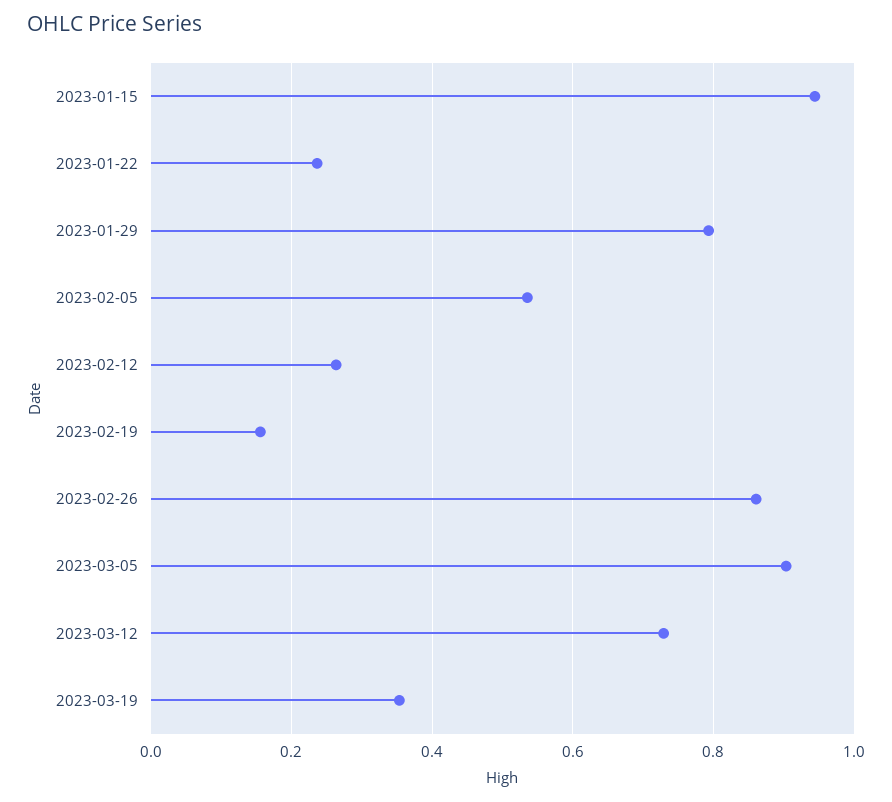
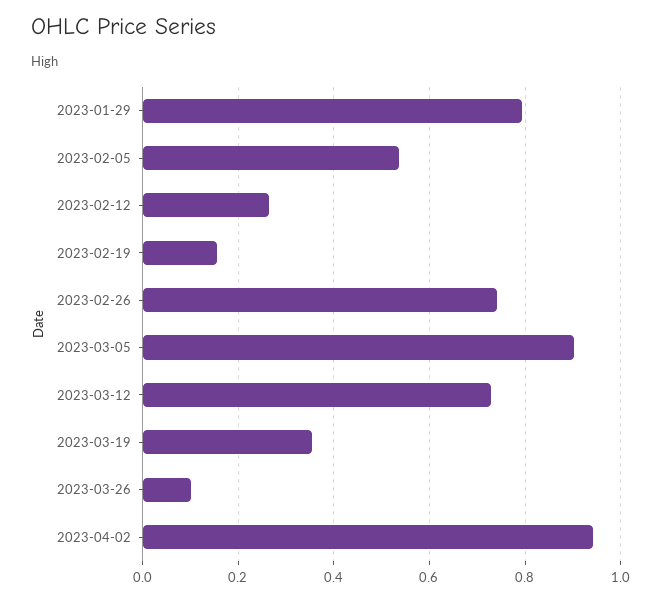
2023-01-15: 0.94 -> none
2023-01-22: 0.24 -> none
2023-02-26: 0.86 -> 0.74
2023-03-26: none -> 0.1
2023-04-02: none -> 0.94

